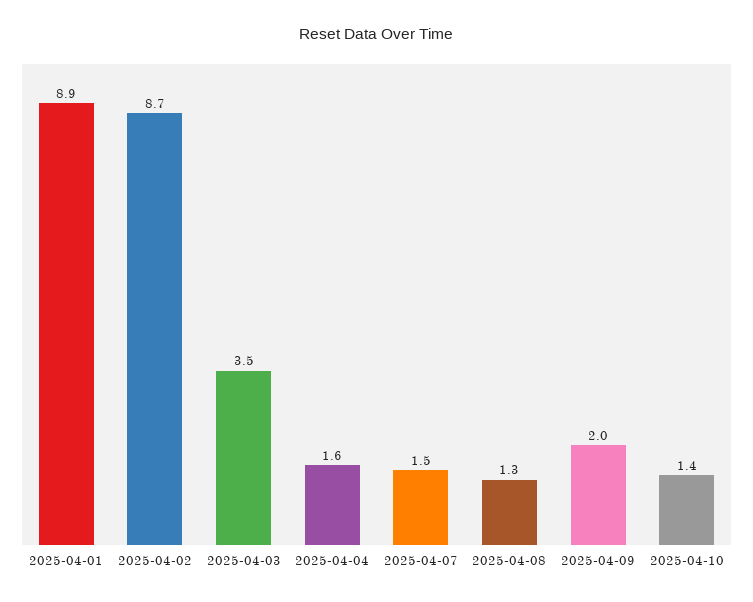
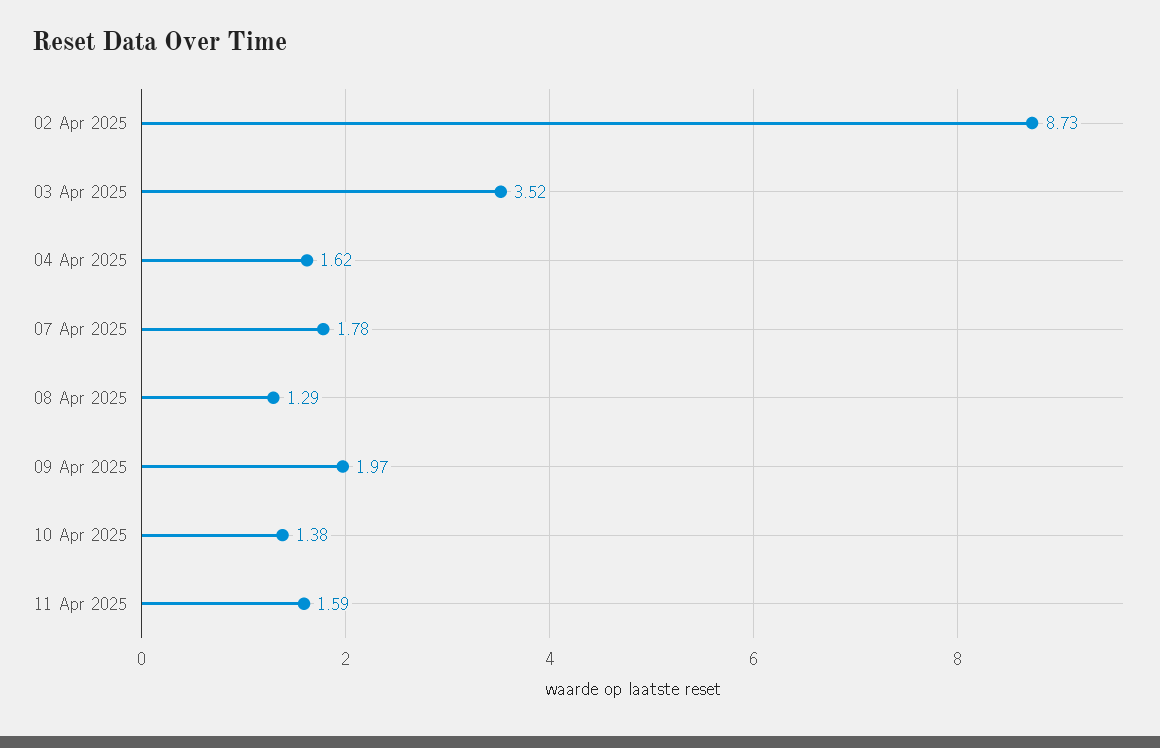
2025-04-01: 8.9 -> none
2025-04-07: 1.5 -> 1.78
11 Apr 2025: none -> 1.59

